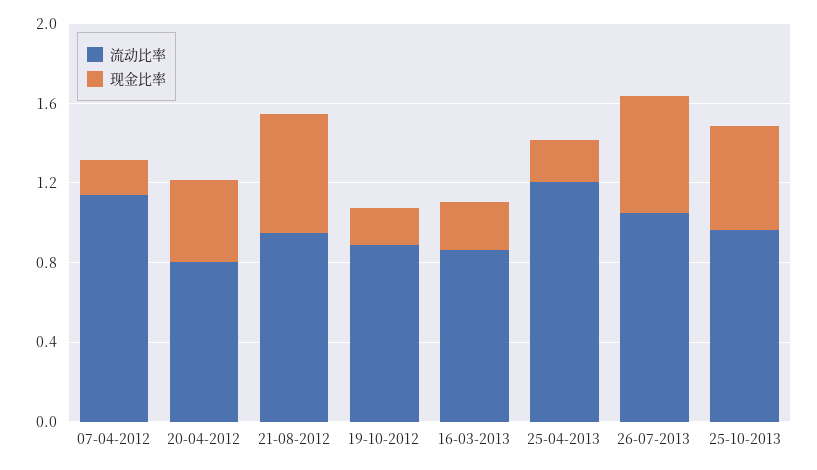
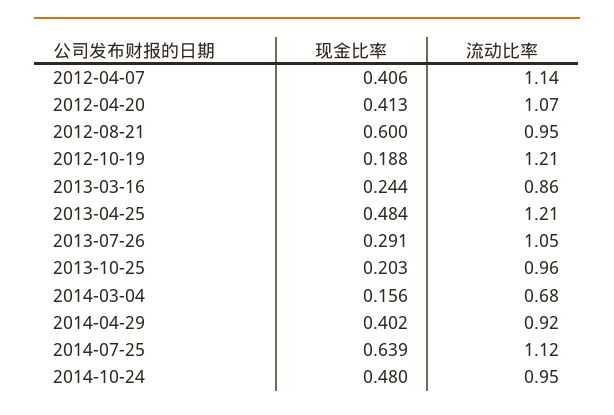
现金比率, 07-04-2012: 0.2 -> 0.406
流动比率, 20-04-2012: 0.8 -> 1.07
流动比率, 19-10-2012: 0.9 -> 1.21
现金比率, 25-04-2013: 0.2 -> 0.484
现金比率, 26-07-2013: 0.6 -> 0.291
现金比率, 25-10-2013: 0.5 -> 0.203
现金比率, 2014-03-04: none -> 0.156
流动比率, 2014-03-04: none -> 0.68
现金比率, 2014-04-29: none -> 0.402
流动比率, 2014-04-29: none -> 0.92
现金比率, 2014-07-25: none -> 0.639
流动比率, 2014-07-25: none -> 1.12
现金比率, 2014-10-24: none -> 0.48
流动比率, 2014-10-24: none -> 0.95

